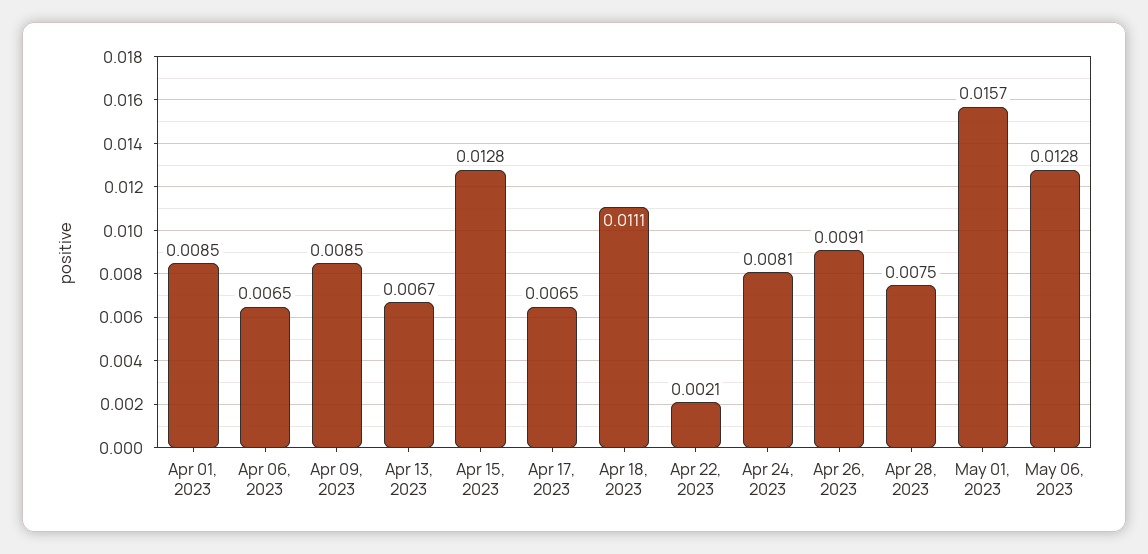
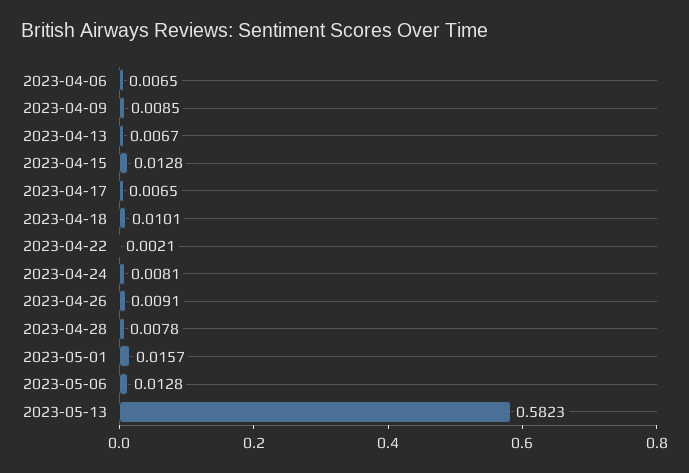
Apr 01, 2023: 0.0085 -> none
Apr 18, 2023: 0.0111 -> 0.0101
Apr 28, 2023: 0.0075 -> 0.0078
2023-05-13: none -> 0.5823

